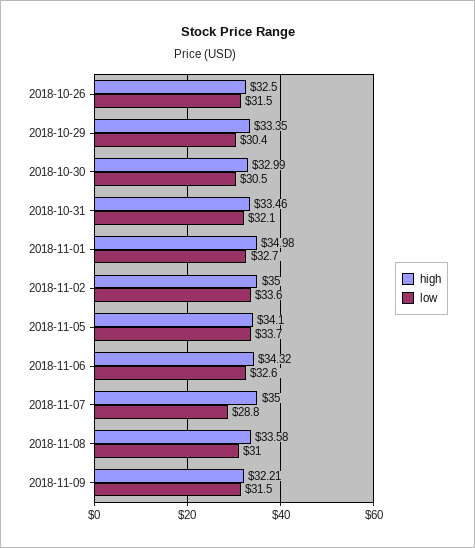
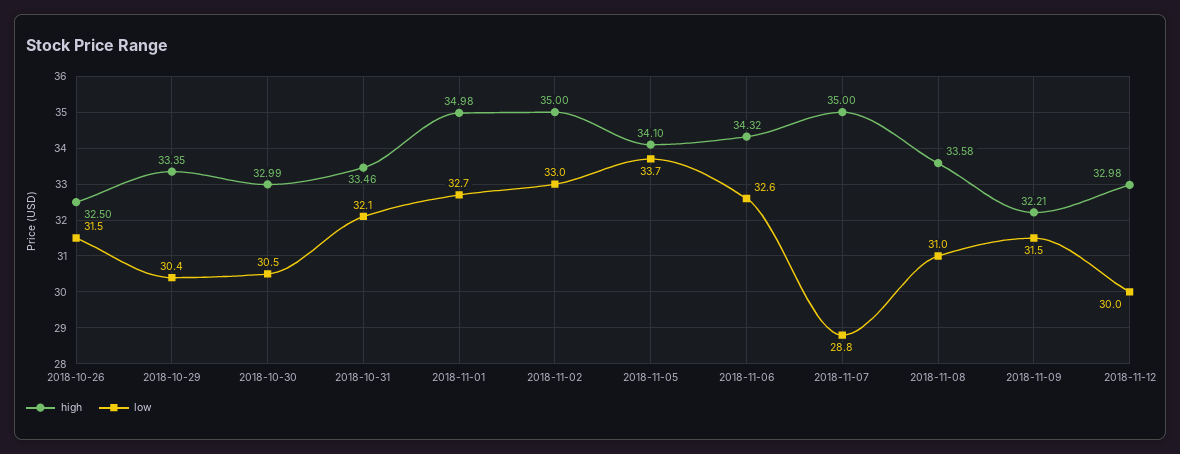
low, 2018-11-02: 33.6 -> 33
high, 2018-11-12: none -> 32.98
low, 2018-11-12: none -> 30

